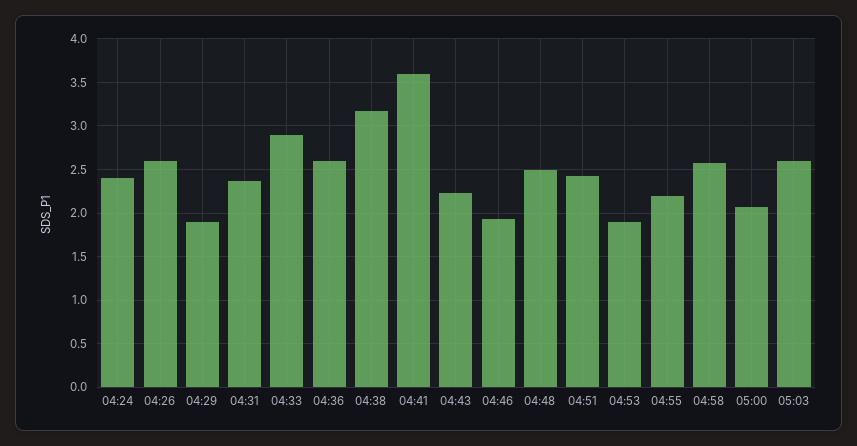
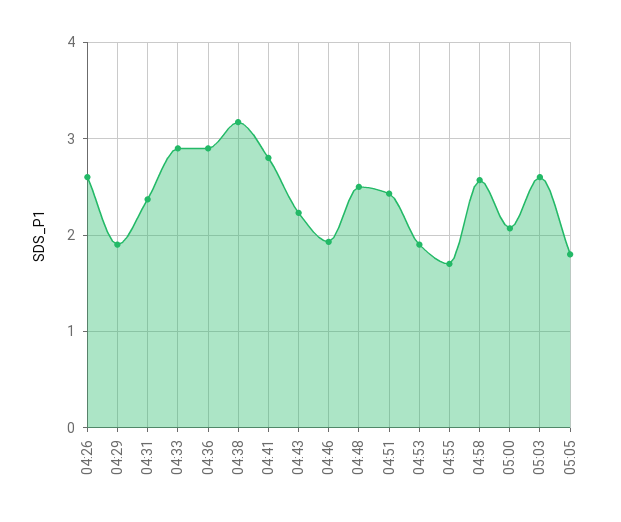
04:24: 2.4 -> none
04:36: 2.6 -> 2.9
04:41: 3.6 -> 2.8
04:55: 2.2 -> 1.7
05:05: none -> 1.8

